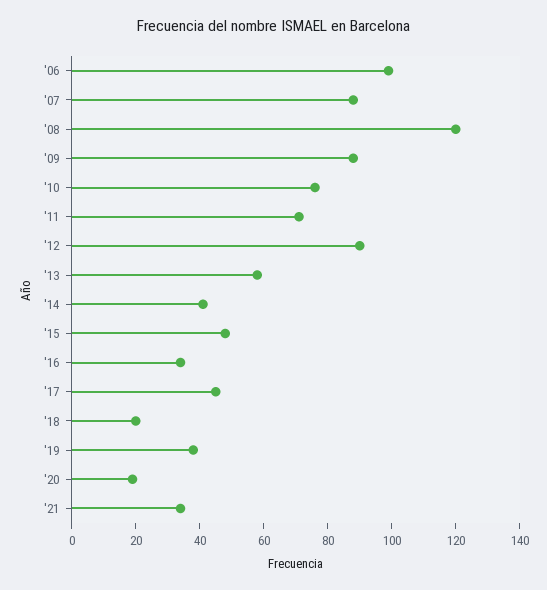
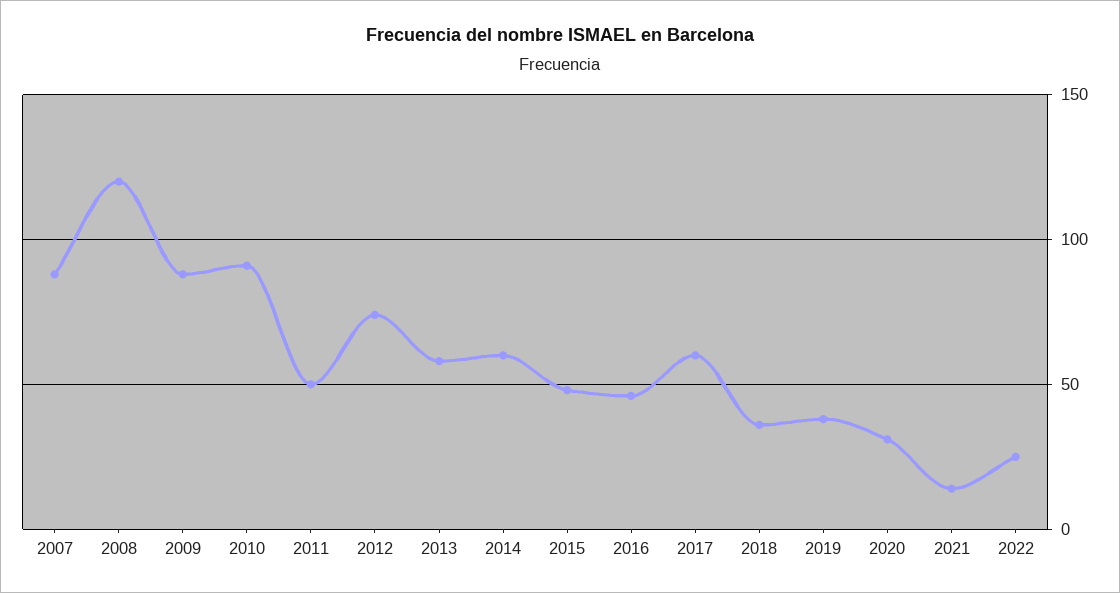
'06: 100 -> none
'10: 75 -> 90
'11: 70 -> 50
'12: 90 -> 75
'14: 40 -> 60
'16: 35 -> 45
'17: 45 -> 60
'18: 20 -> 35
'20: 20 -> 30
'21: 35 -> 15
2022: none -> 25

